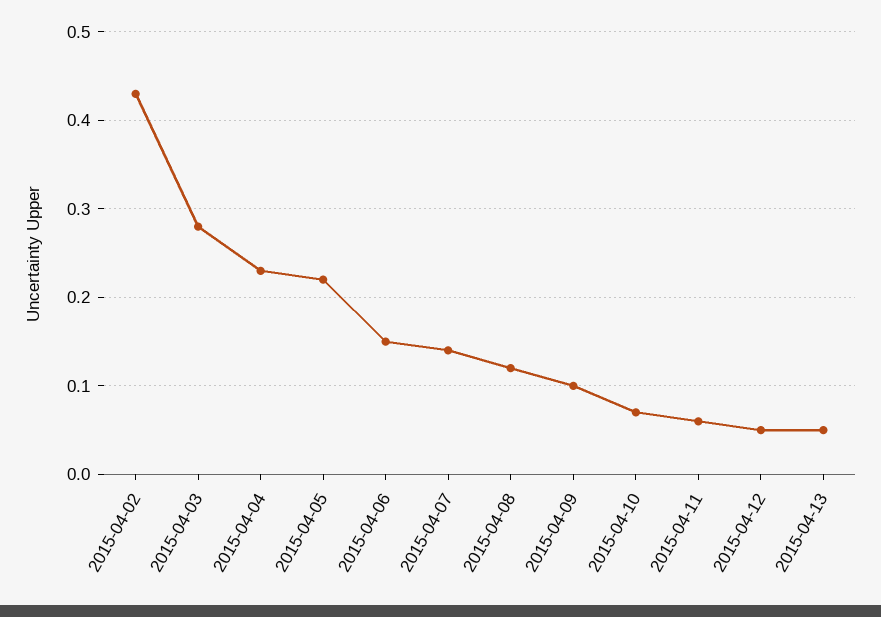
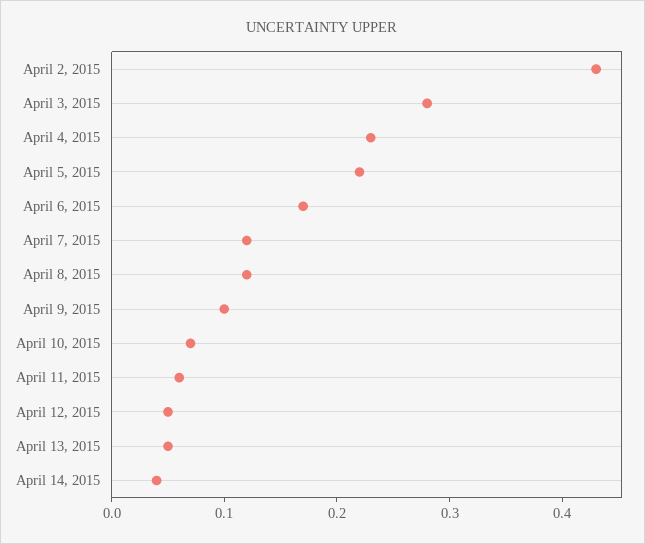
2015-04-06: 0.15 -> 0.17
2015-04-07: 0.14 -> 0.12
April 14, 2015: none -> 0.04

